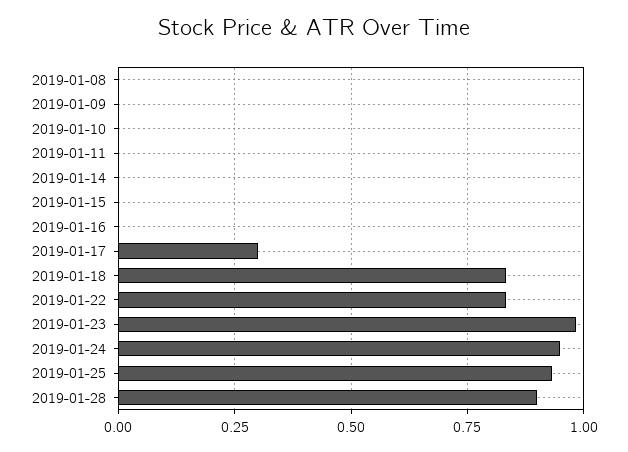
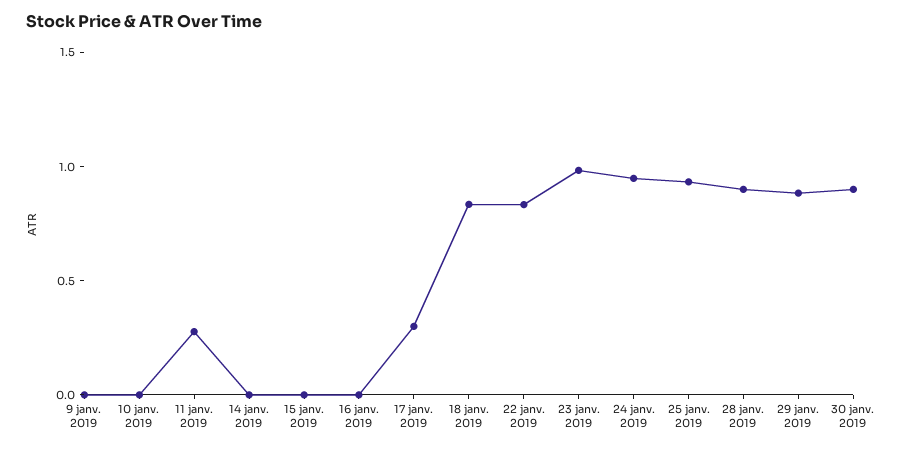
2019-01-08: 0 -> none
2019-01-11: 0 -> 0.3
29 janv. 2019: none -> 0.9
30 janv. 2019: none -> 0.9

